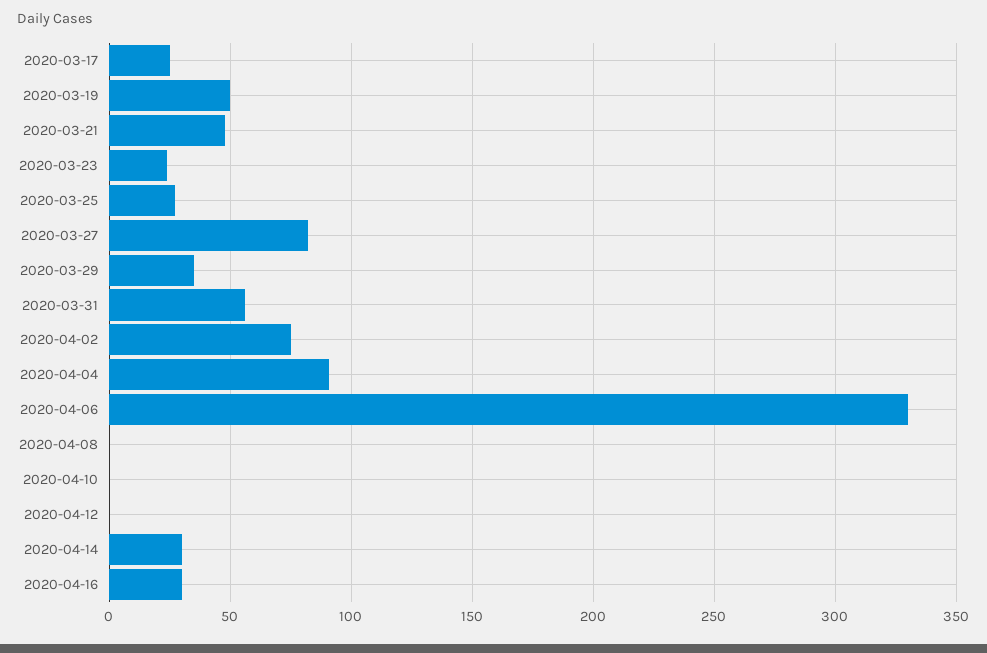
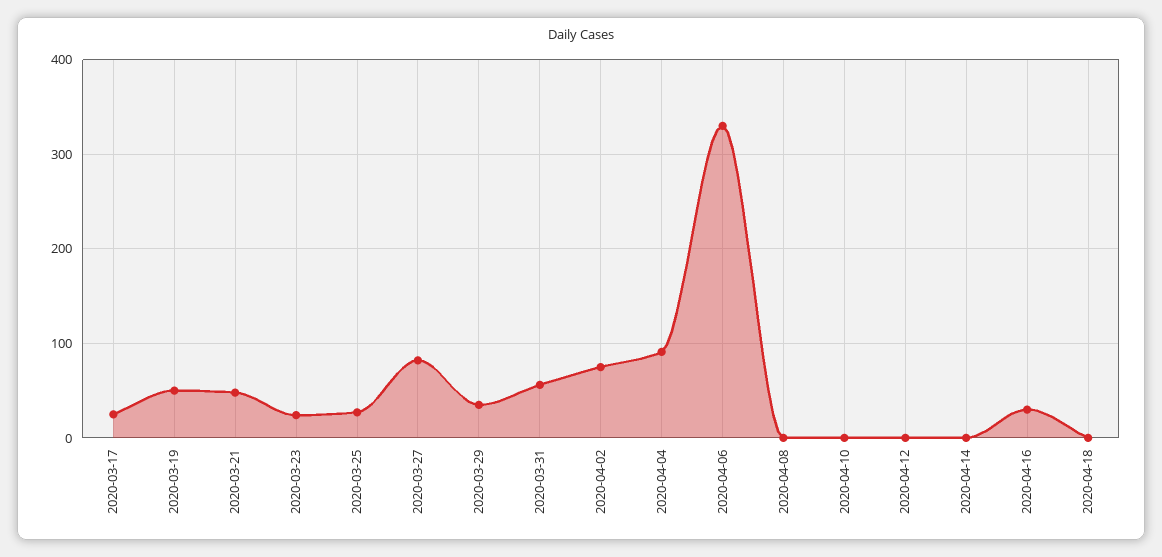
2020-04-14: 30 -> 0
2020-04-18: none -> 0

